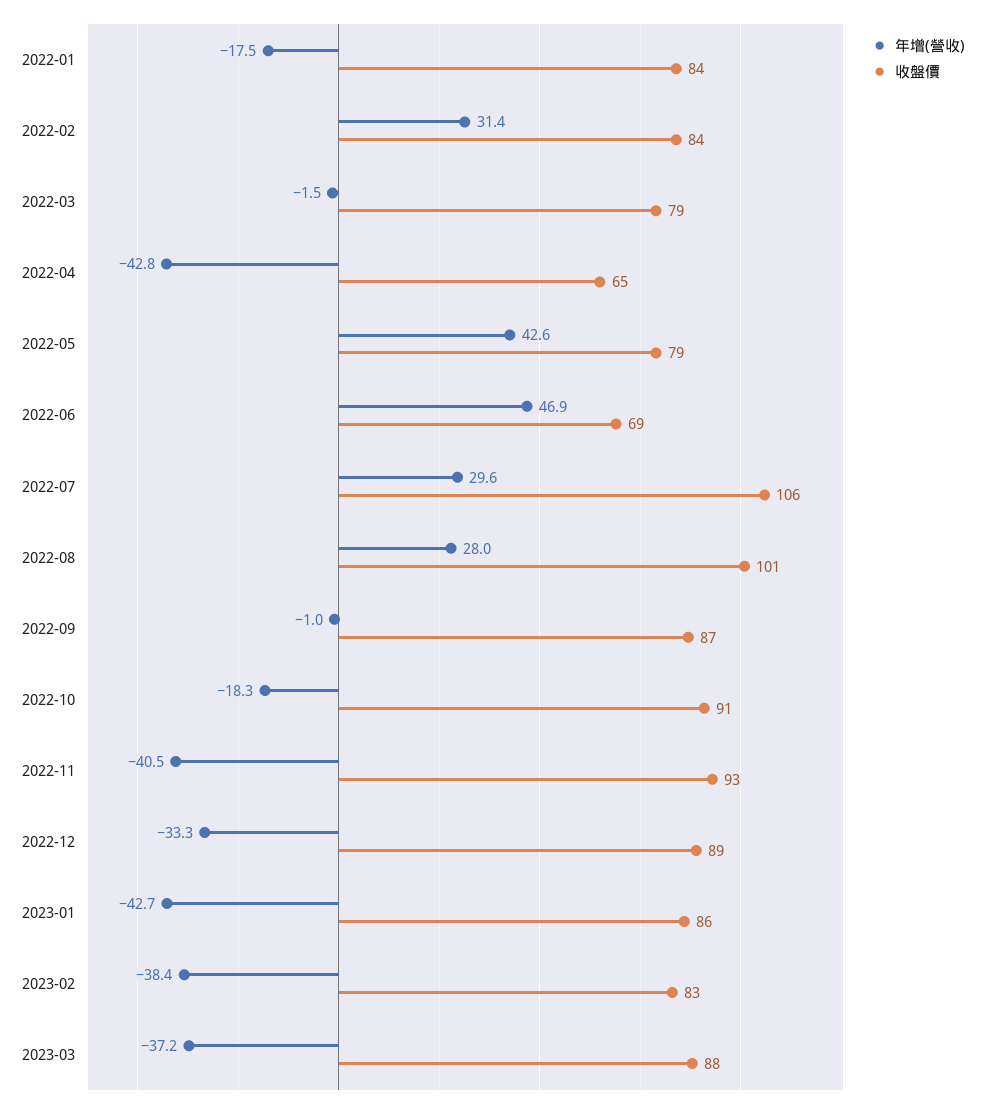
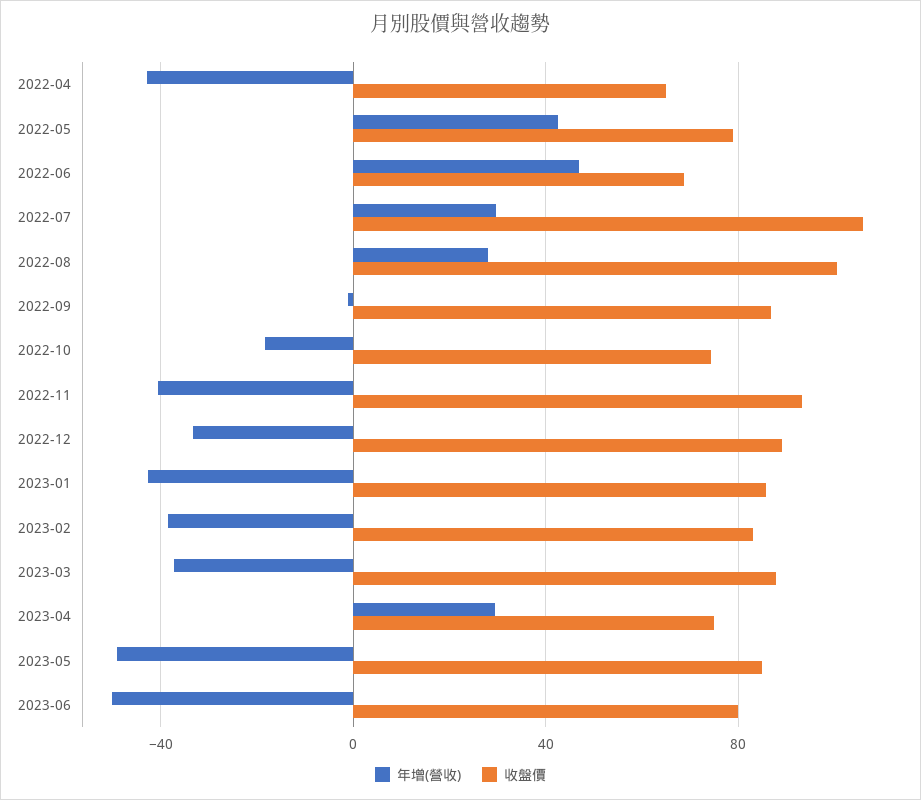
年增(營收), 2022-01: -17.5 -> none
收盤價, 2022-01: 84 -> none
年增(營收), 2022-02: 31.4 -> none
收盤價, 2022-02: 84 -> none
年增(營收), 2022-03: -1.5 -> none
收盤價, 2022-03: 79 -> none
收盤價, 2022-10: 91 -> 75
年增(營收), 2023-04: none -> 30
收盤價, 2023-04: none -> 75
年增(營收), 2023-05: none -> -50
收盤價, 2023-05: none -> 85
年增(營收), 2023-06: none -> -50
收盤價, 2023-06: none -> 80

